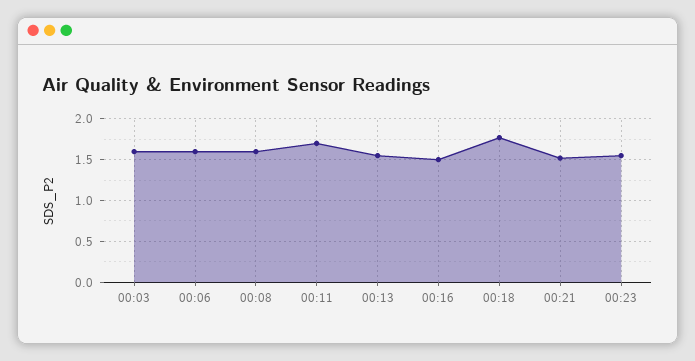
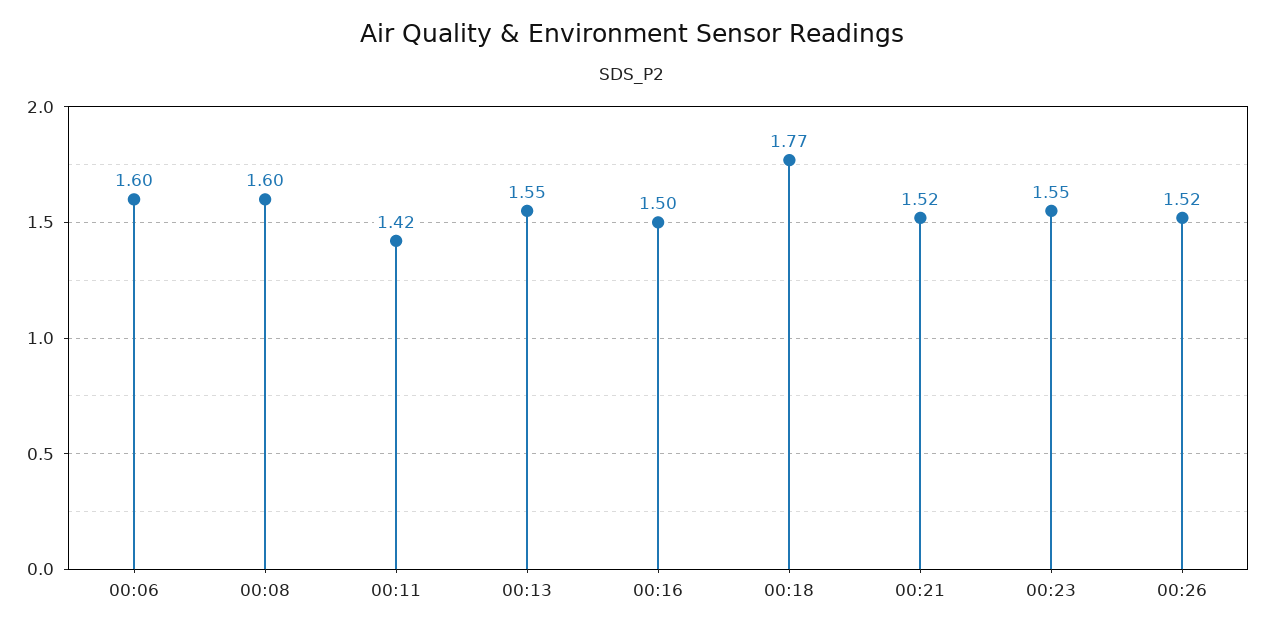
00:03: 1.6 -> none
00:11: 1.7 -> 1.42
00:26: none -> 1.52

